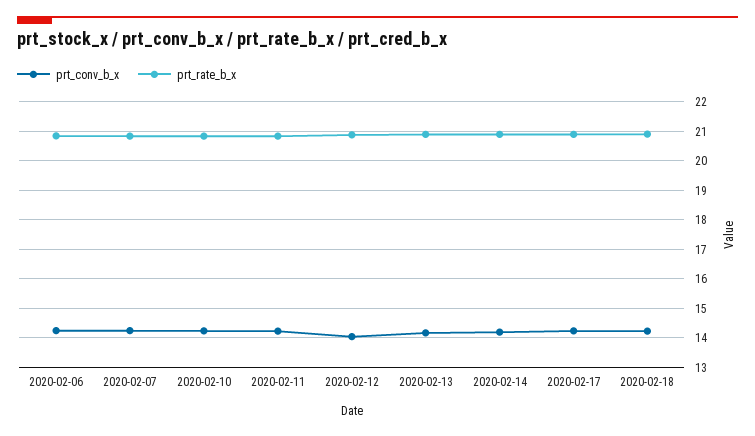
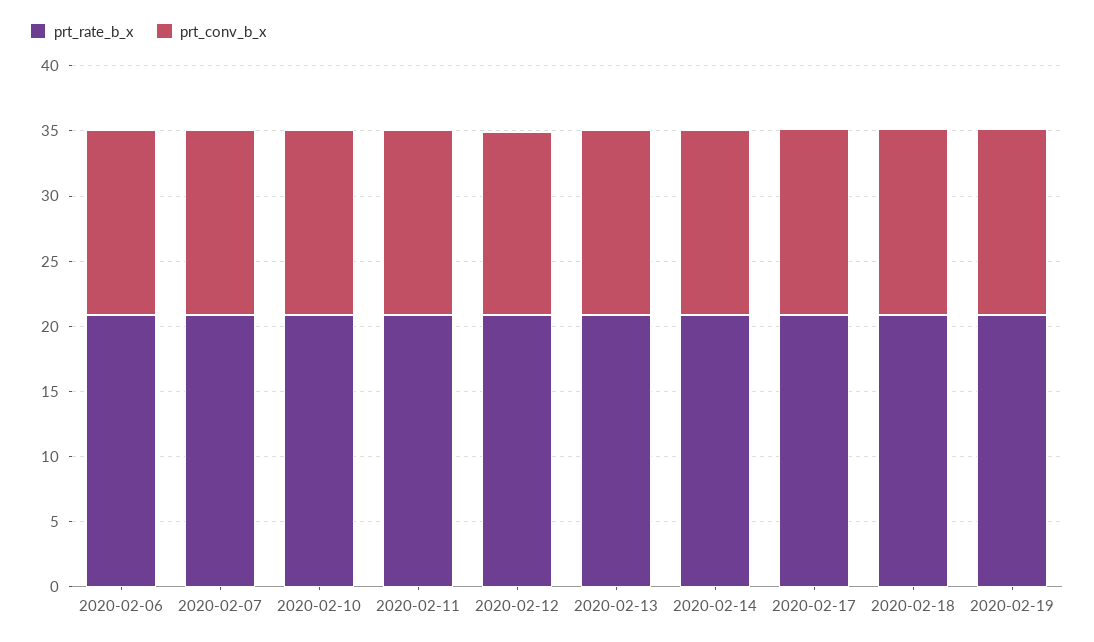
prt_rate_b_x, 2020-02-19: none -> 21
prt_conv_b_x, 2020-02-19: none -> 14

